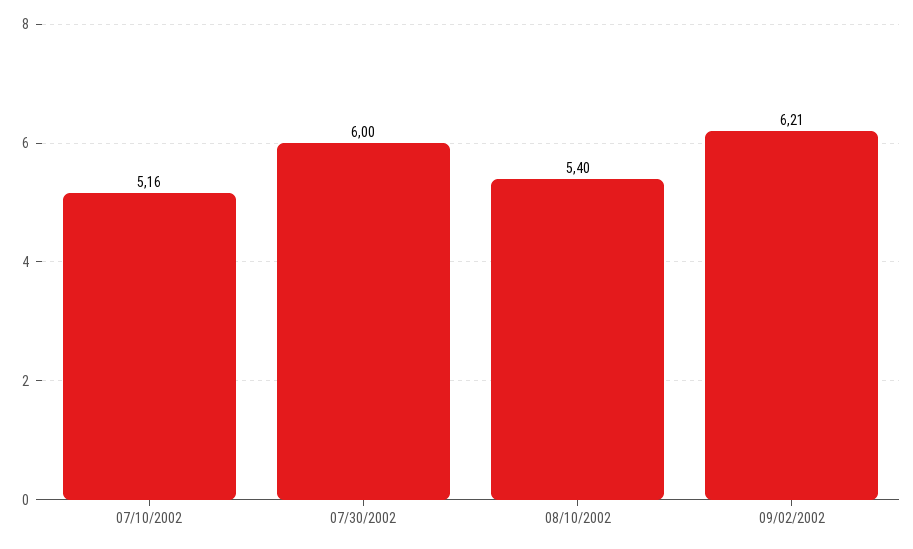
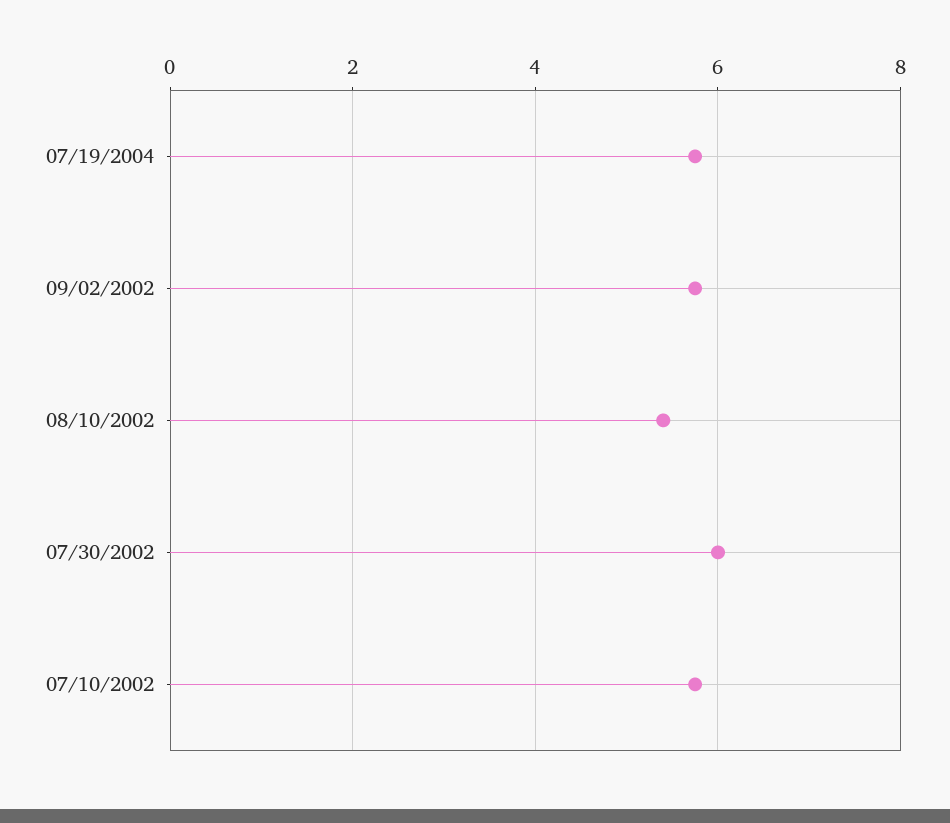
07/10/2002: 5.16 -> 5.8
09/02/2002: 6.21 -> 5.8
07/19/2004: none -> 5.8

